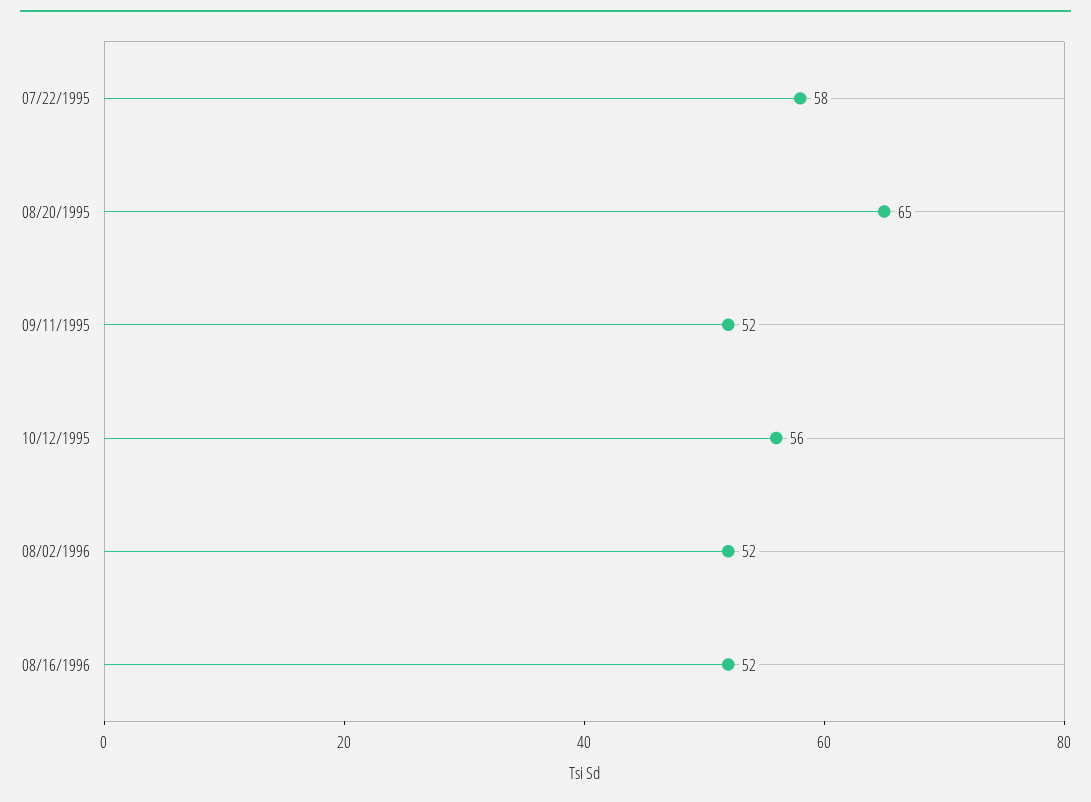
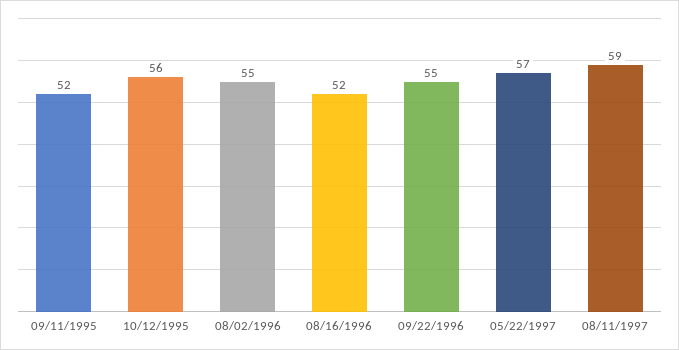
07/22/1995: 58 -> none
08/20/1995: 65 -> none
08/02/1996: 52 -> 55
09/22/1996: none -> 55
05/22/1997: none -> 57
08/11/1997: none -> 59

